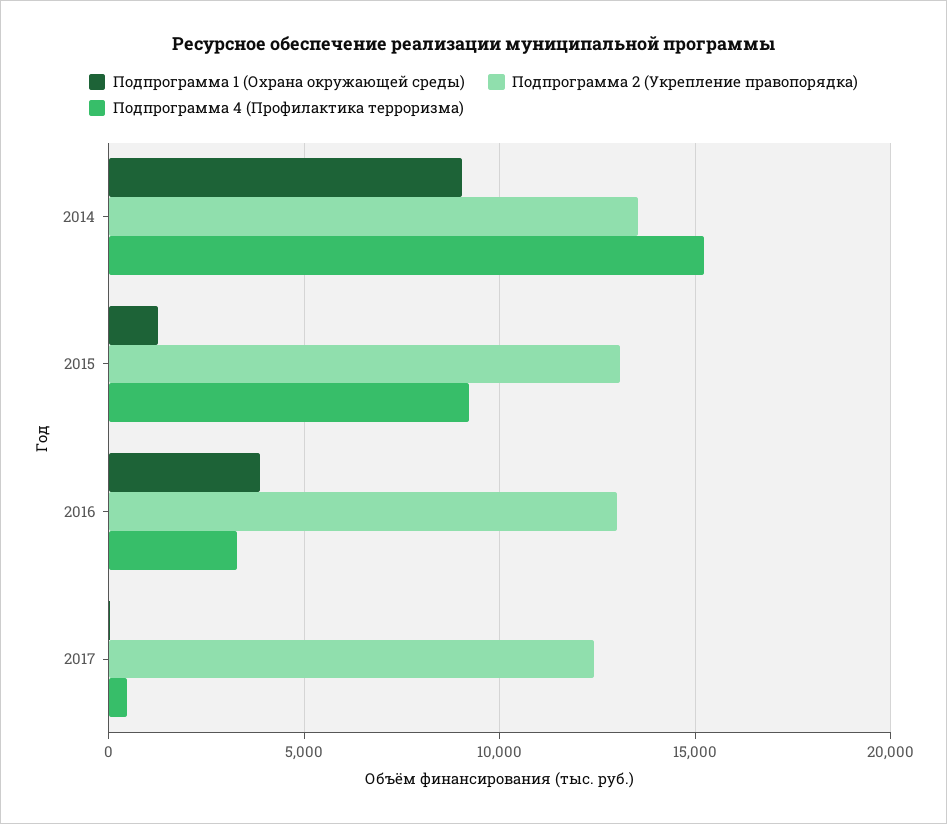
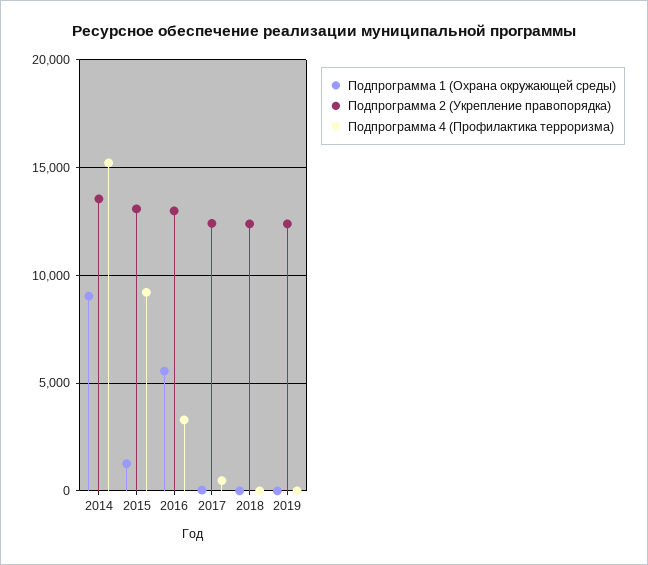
Подпрограмма 1 (Охрана окружающей среды), 2016: 4000 -> 5500
Подпрограмма 1 (Охрана окружающей среды), 2018: none -> 0
Подпрограмма 2 (Укрепление правопорядка), 2018: none -> 12500
Подпрограмма 4 (Профилактика терроризма), 2018: none -> 0
Подпрограмма 1 (Охрана окружающей среды), 2019: none -> 0
Подпрограмма 2 (Укрепление правопорядка), 2019: none -> 12500
Подпрограмма 4 (Профилактика терроризма), 2019: none -> 0

